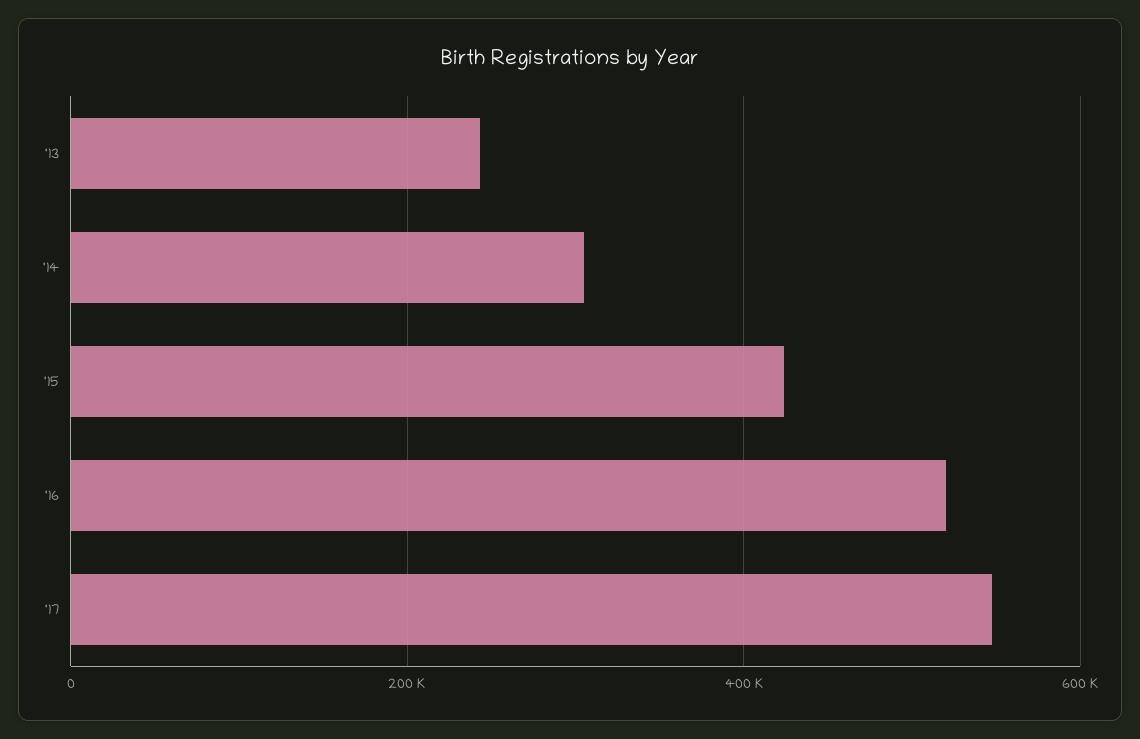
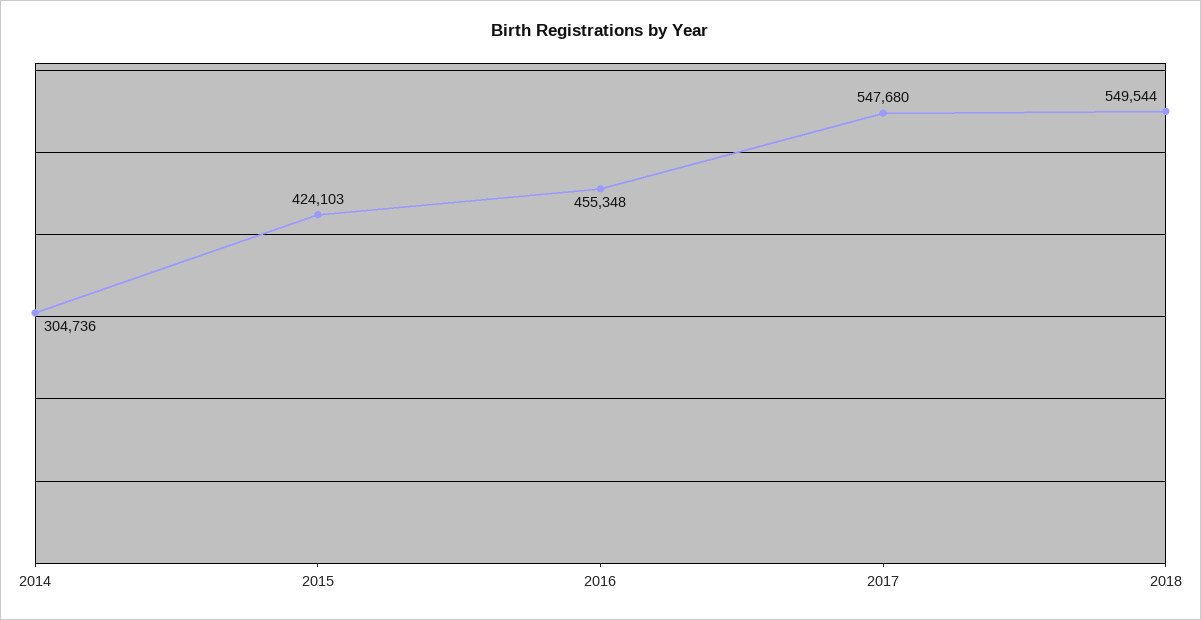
'13: 240000 -> none
'16: 520000 -> 455348
2018: none -> 549544

